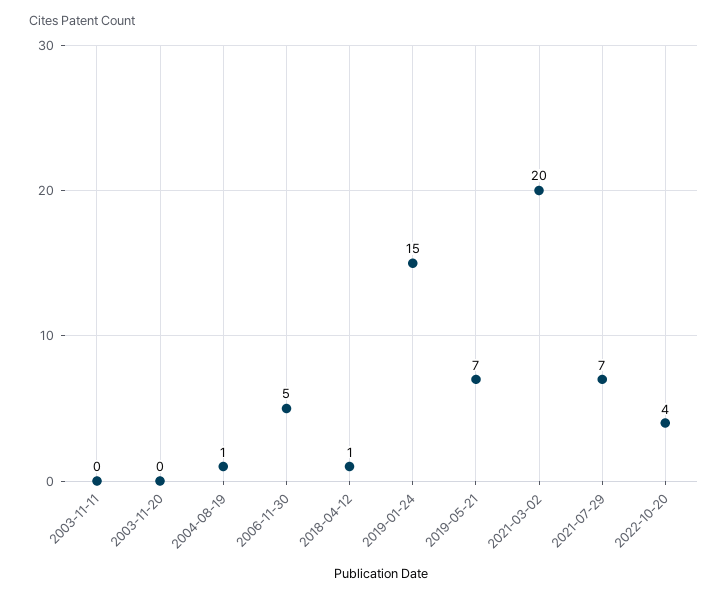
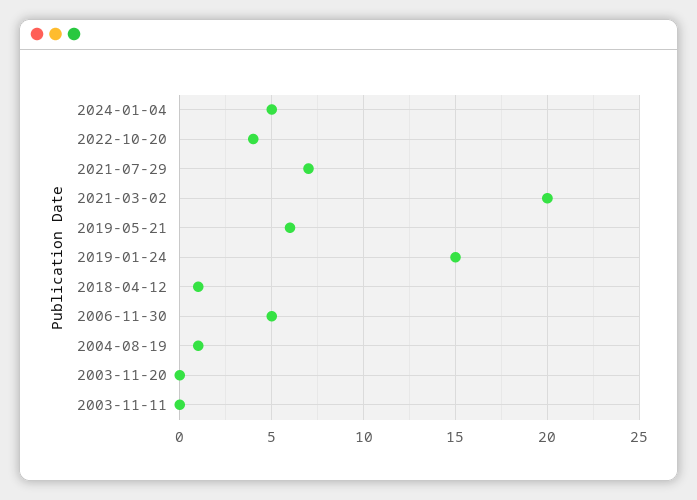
2019-05-21: 7 -> 6
2024-01-04: none -> 5

